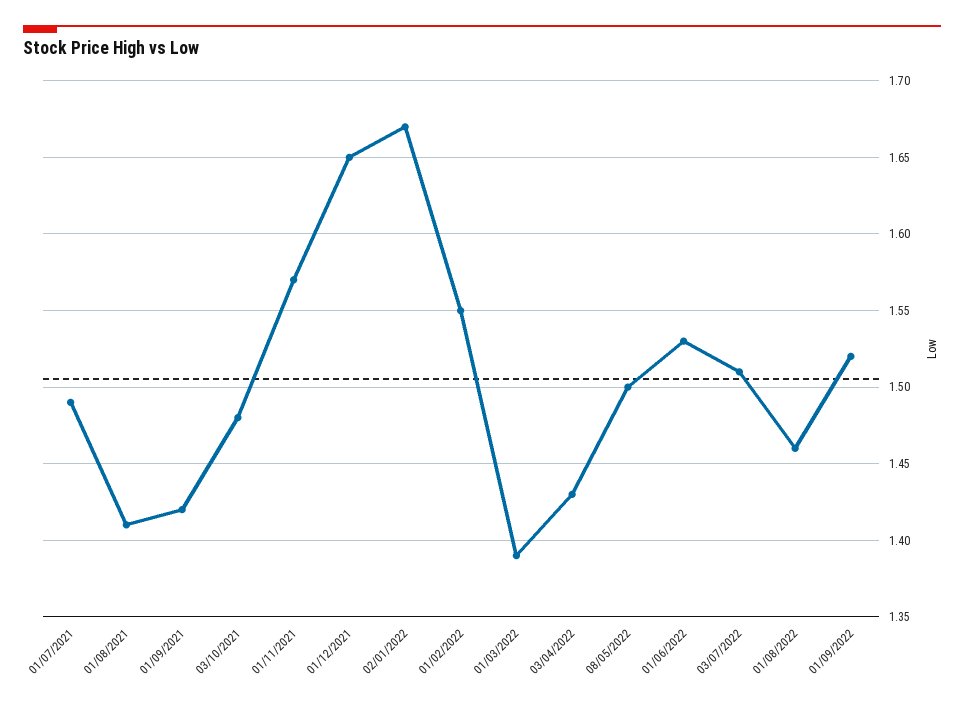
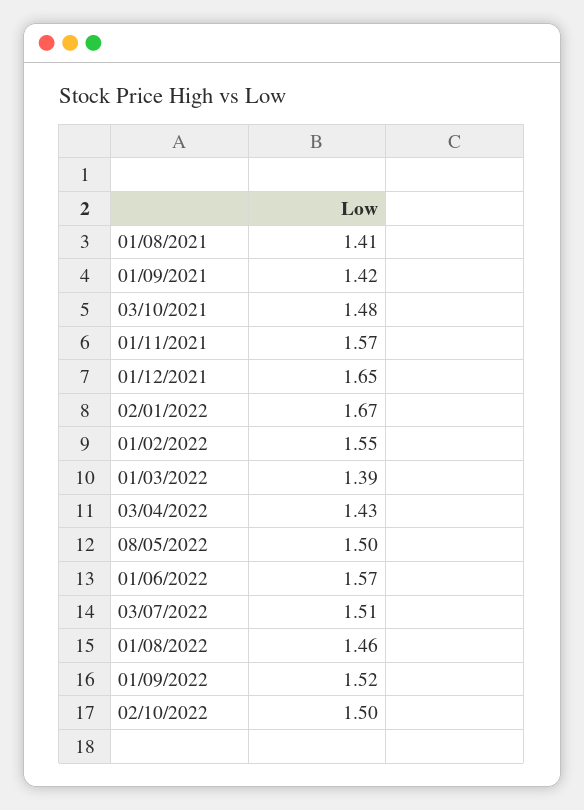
01/07/2021: 1.49 -> none
01/06/2022: 1.53 -> 1.57
02/10/2022: none -> 1.5

